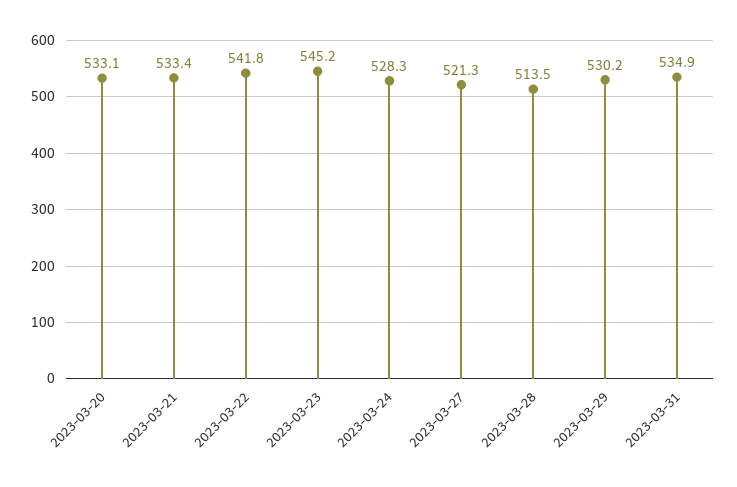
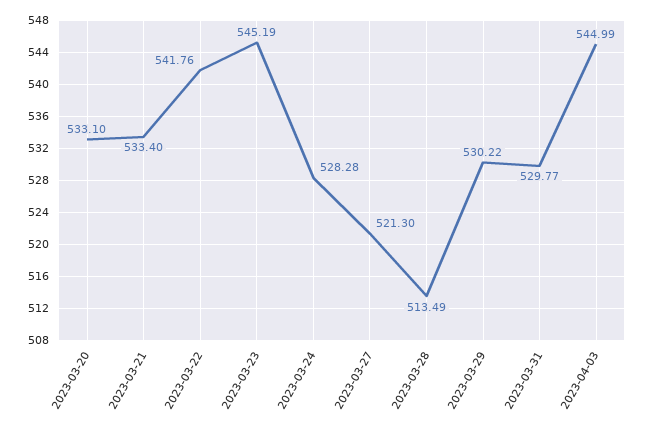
2023-03-31: 534.9 -> 529.77
2023-04-03: none -> 544.99

